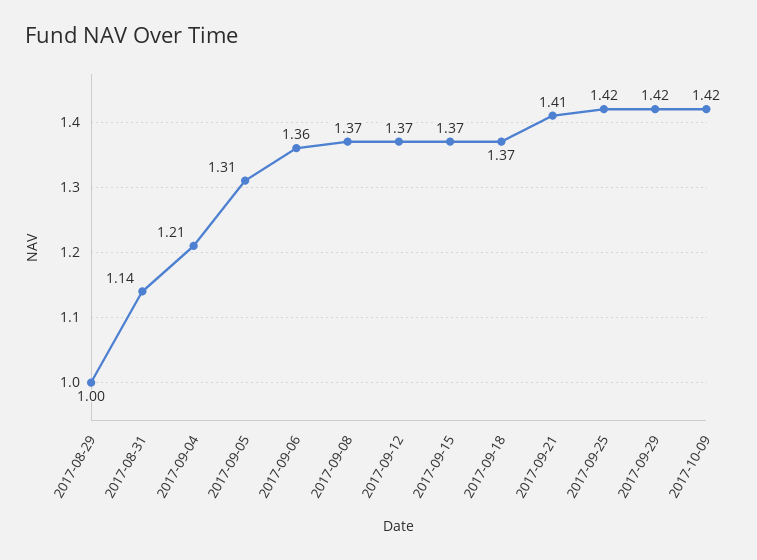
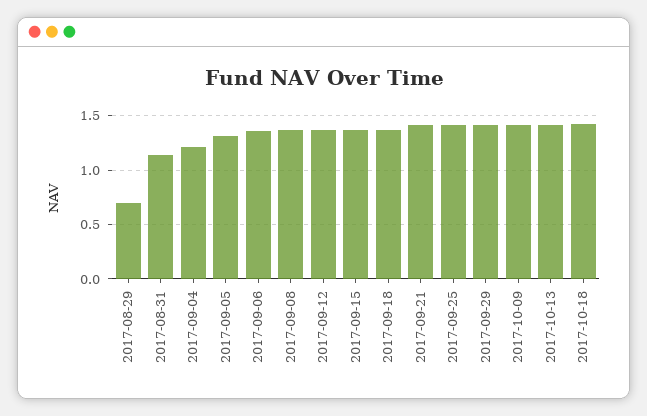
2017-08-29: 1 -> 0.7
2017-10-13: none -> 1.4
2017-10-18: none -> 1.4

